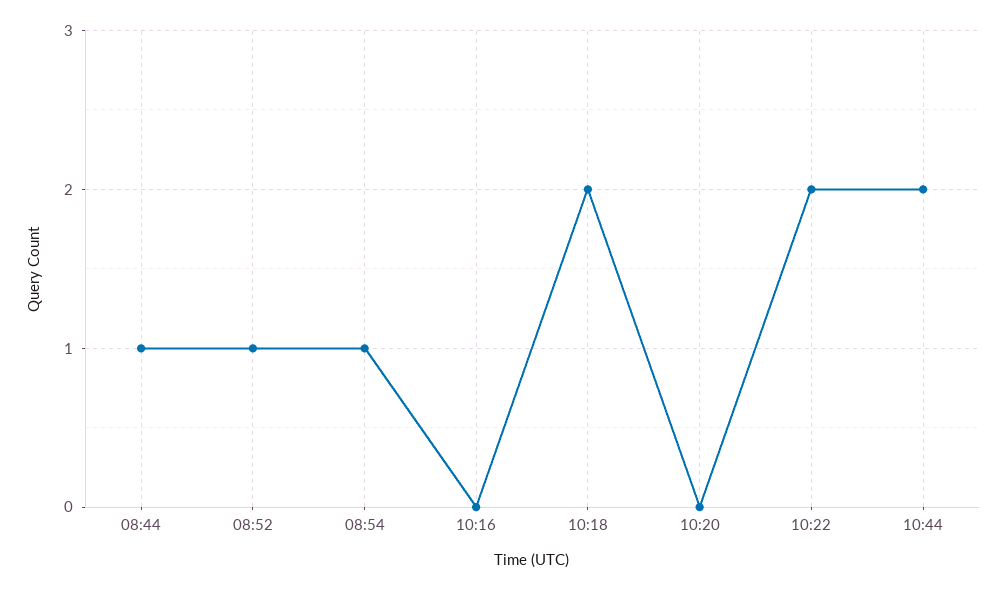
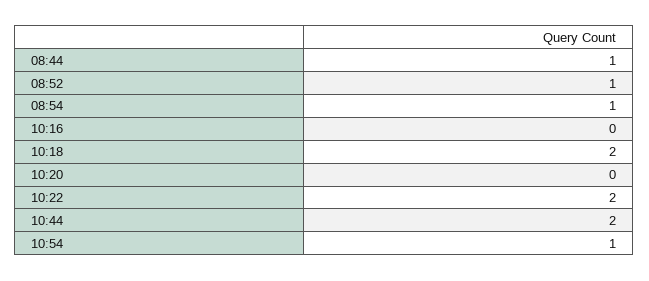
10:54: none -> 1

